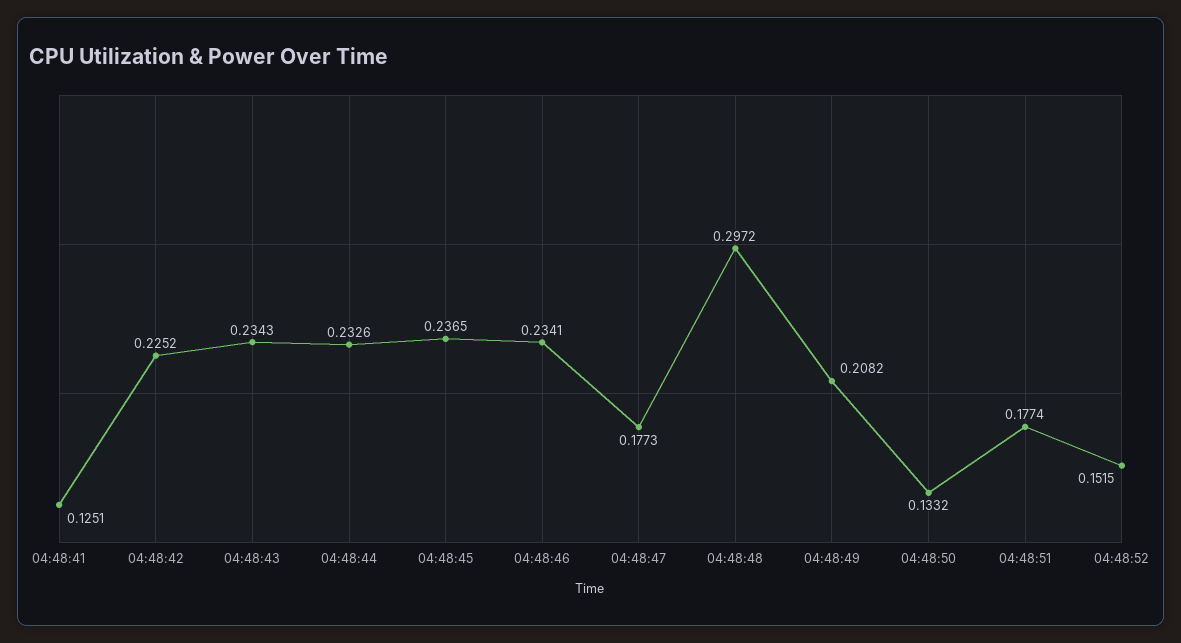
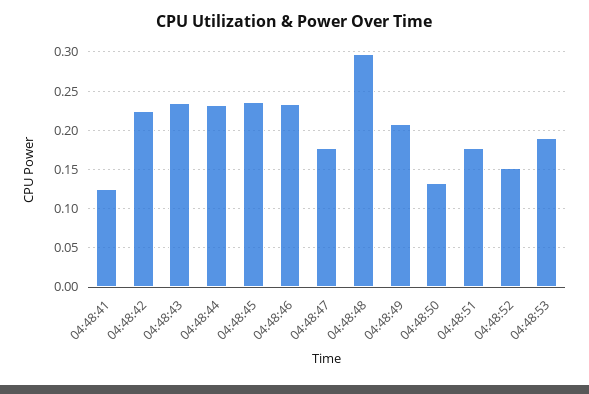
04:48:53: none -> 0.19

